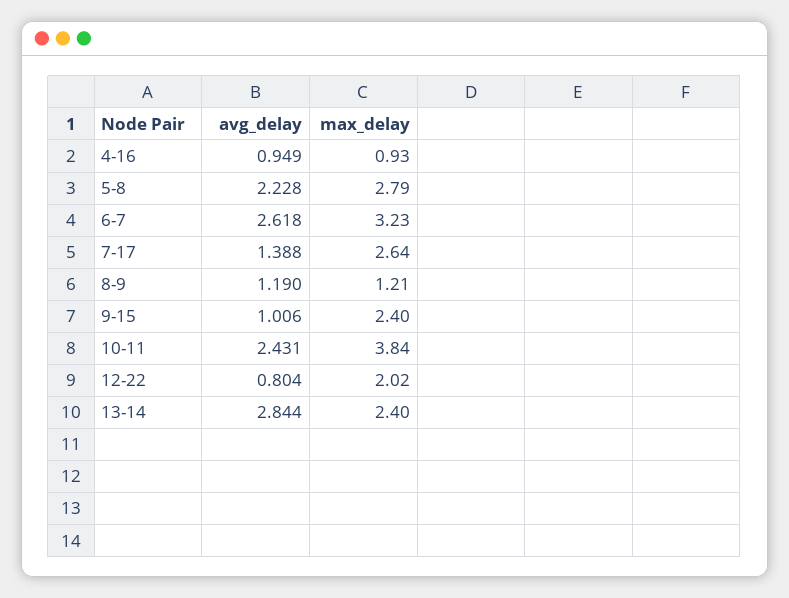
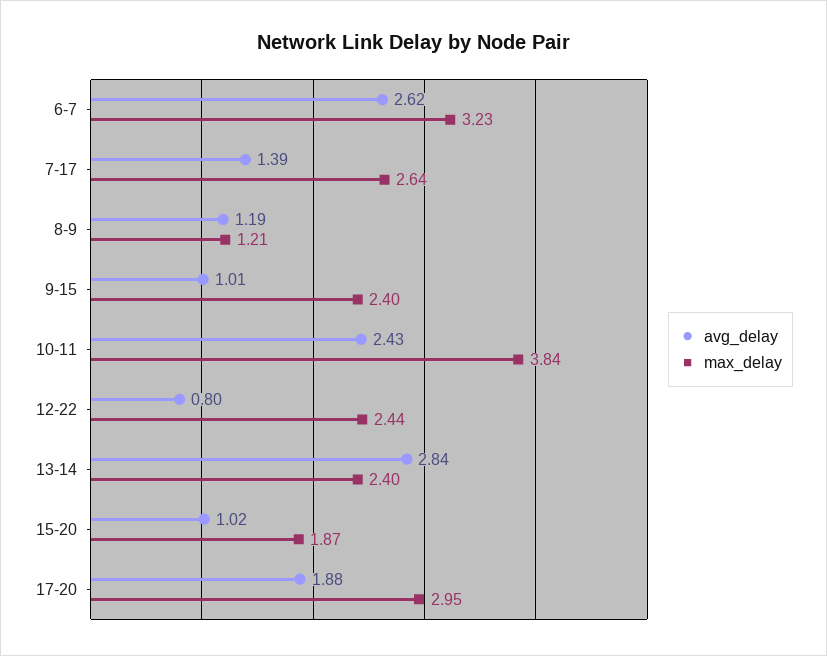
avg_delay, 4-16: 0.949 -> none
max_delay, 4-16: 0.93 -> none
avg_delay, 5-8: 2.228 -> none
max_delay, 5-8: 2.79 -> none
max_delay, 12-22: 2.02 -> 2.44
avg_delay, 15-20: none -> 1.02
max_delay, 15-20: none -> 1.87
avg_delay, 17-20: none -> 1.88
max_delay, 17-20: none -> 2.95

